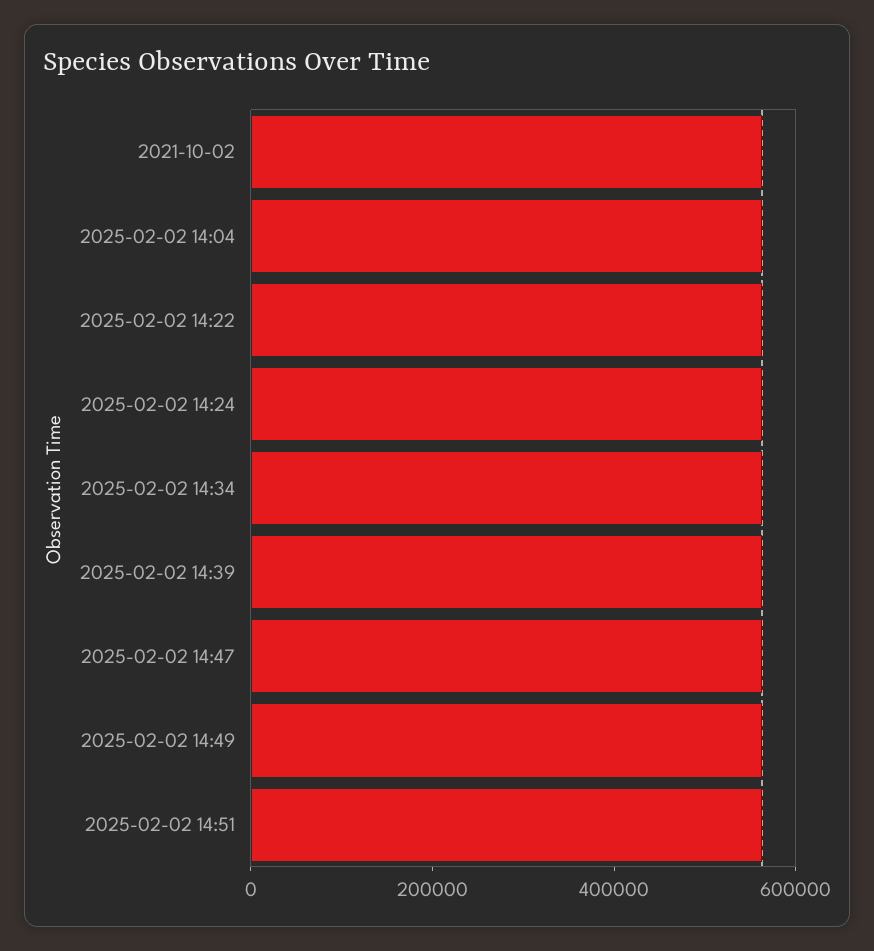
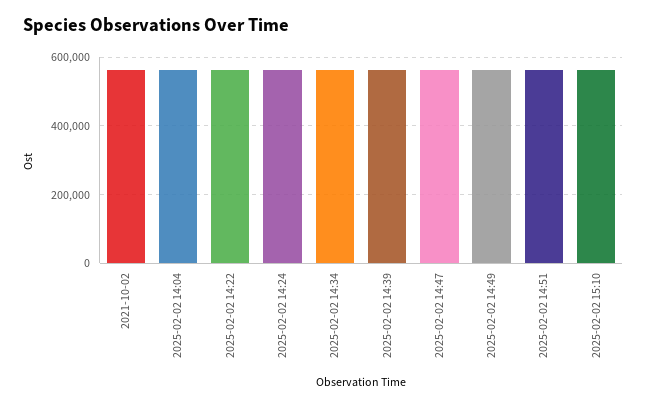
2025-02-02 15:10: none -> 560000

